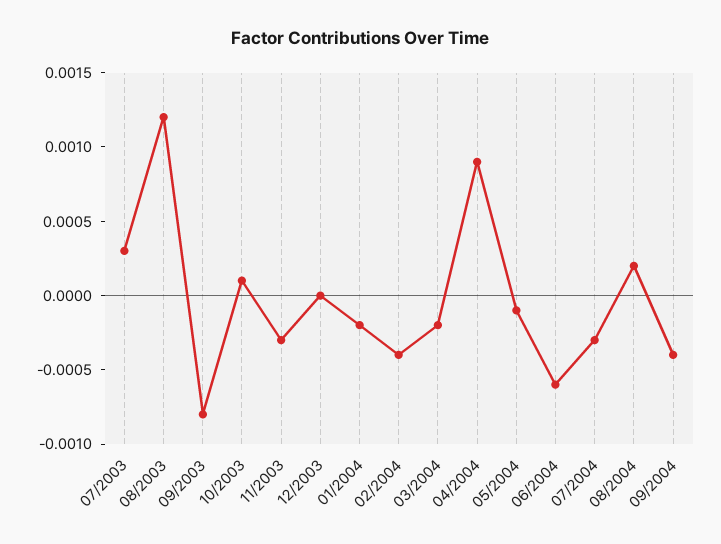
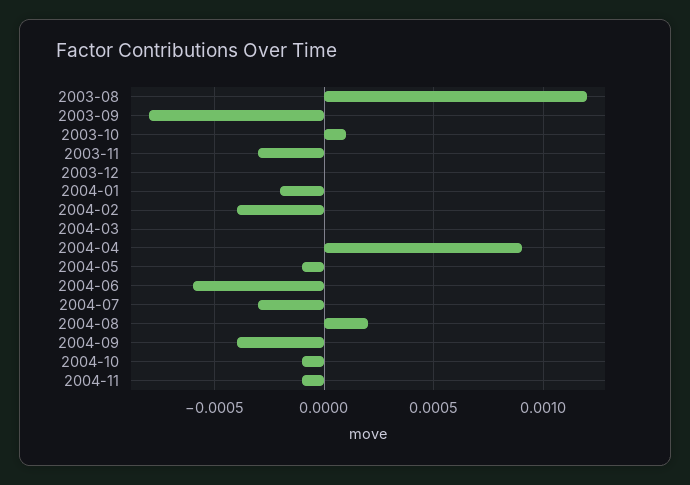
07/2003: 0.0003 -> none
03/2004: -0.0002 -> 0
2004-10: none -> -0.0001
2004-11: none -> -0.0001

